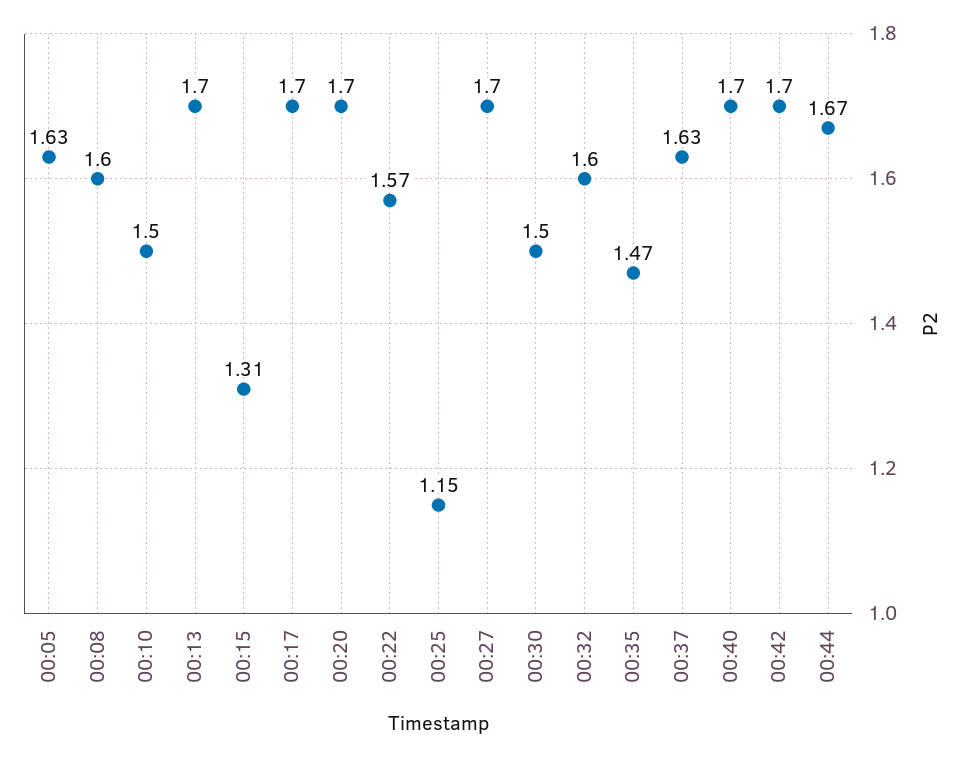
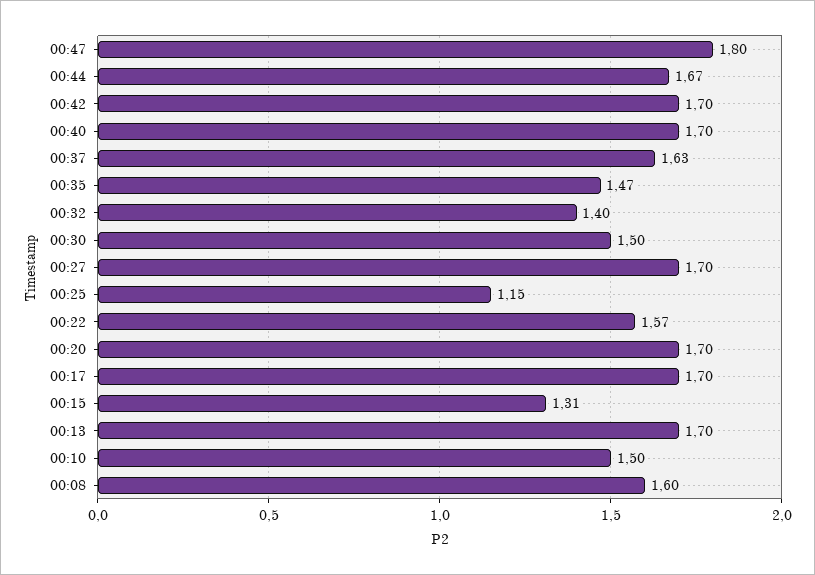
00:05: 1.63 -> none
00:32: 1.6 -> 1.4
00:47: none -> 1.8

